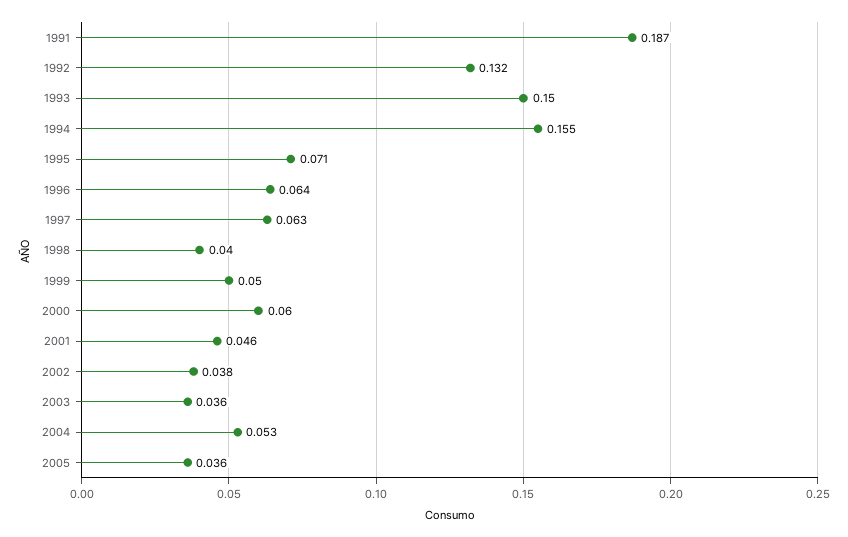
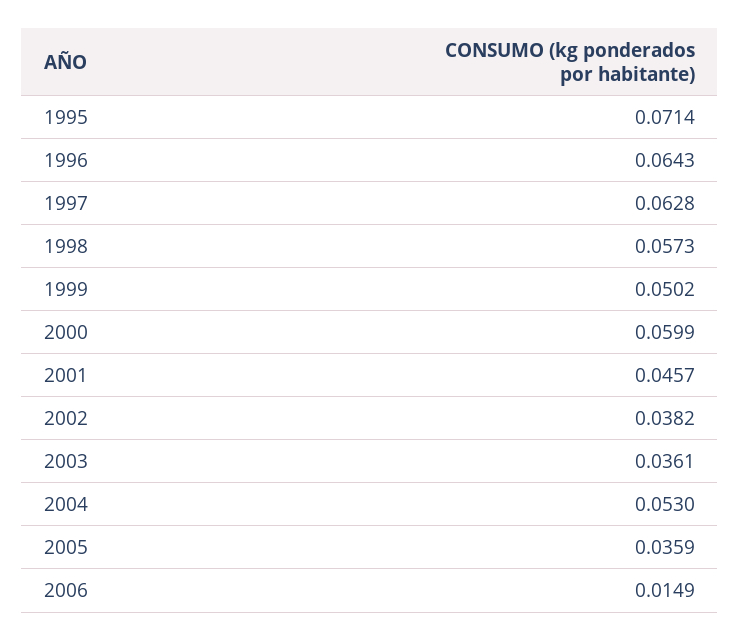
1991: 0.187 -> none
1992: 0.132 -> none
1993: 0.15 -> none
1994: 0.155 -> none
1998: 0.04 -> 0.0573
2006: none -> 0.0149

